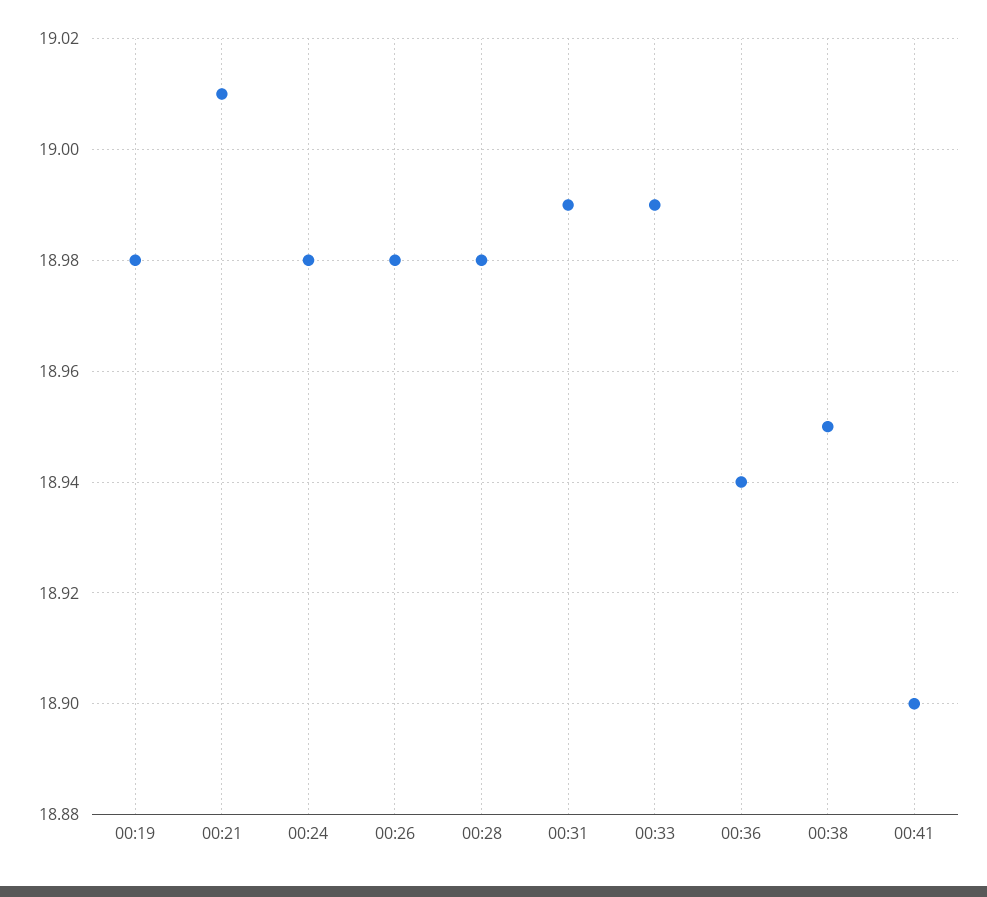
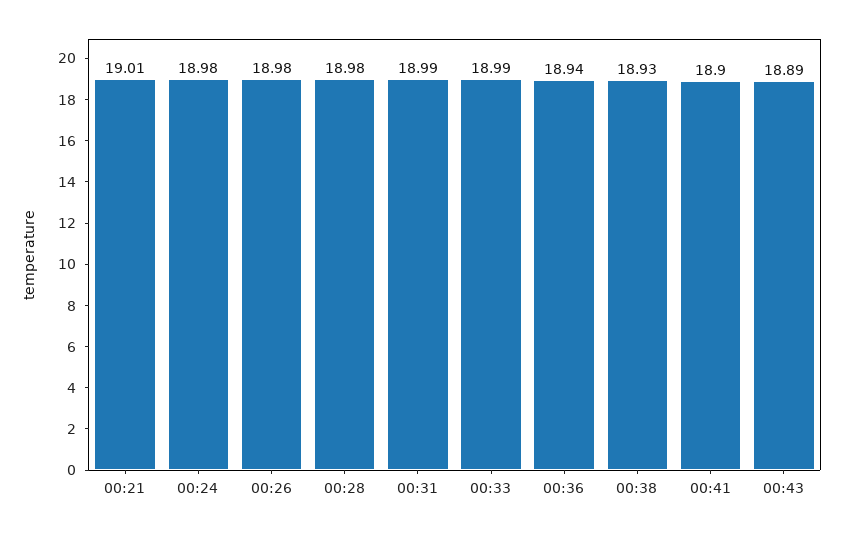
00:19: 18.98 -> none
00:38: 18.95 -> 18.93
00:43: none -> 18.89

